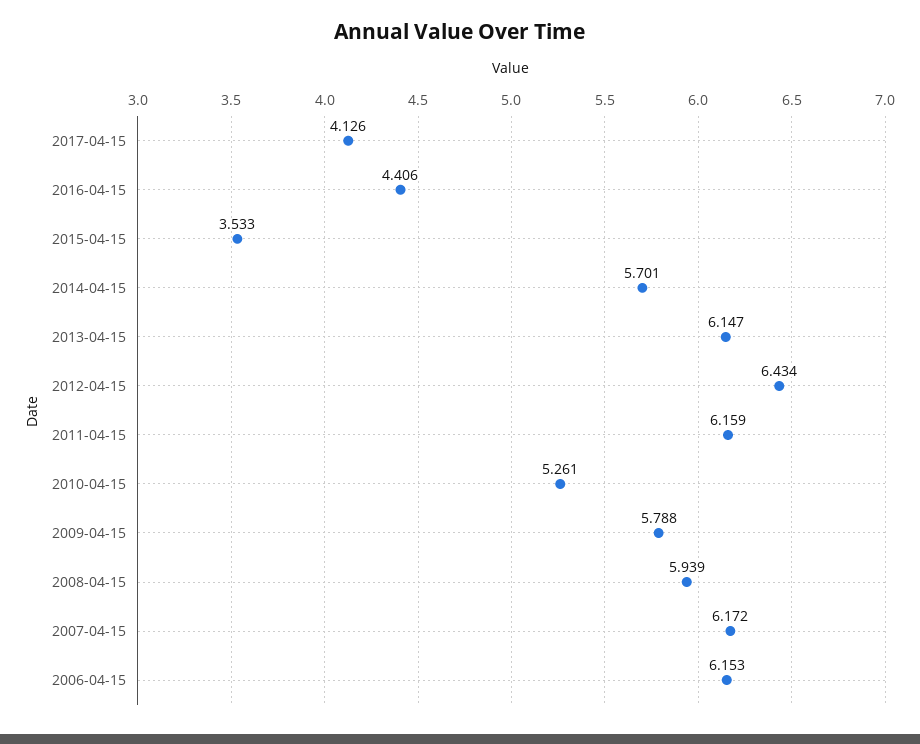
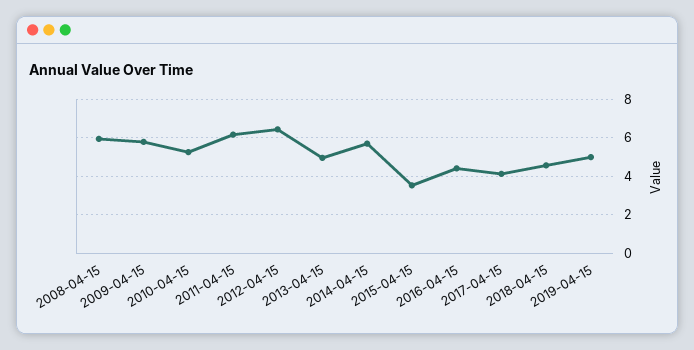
2013-04-15: 6.147 -> 5
2007-04-15: 6.172 -> none
2006-04-15: 6.153 -> none
2018-04-15: none -> 4.5
2019-04-15: none -> 5

